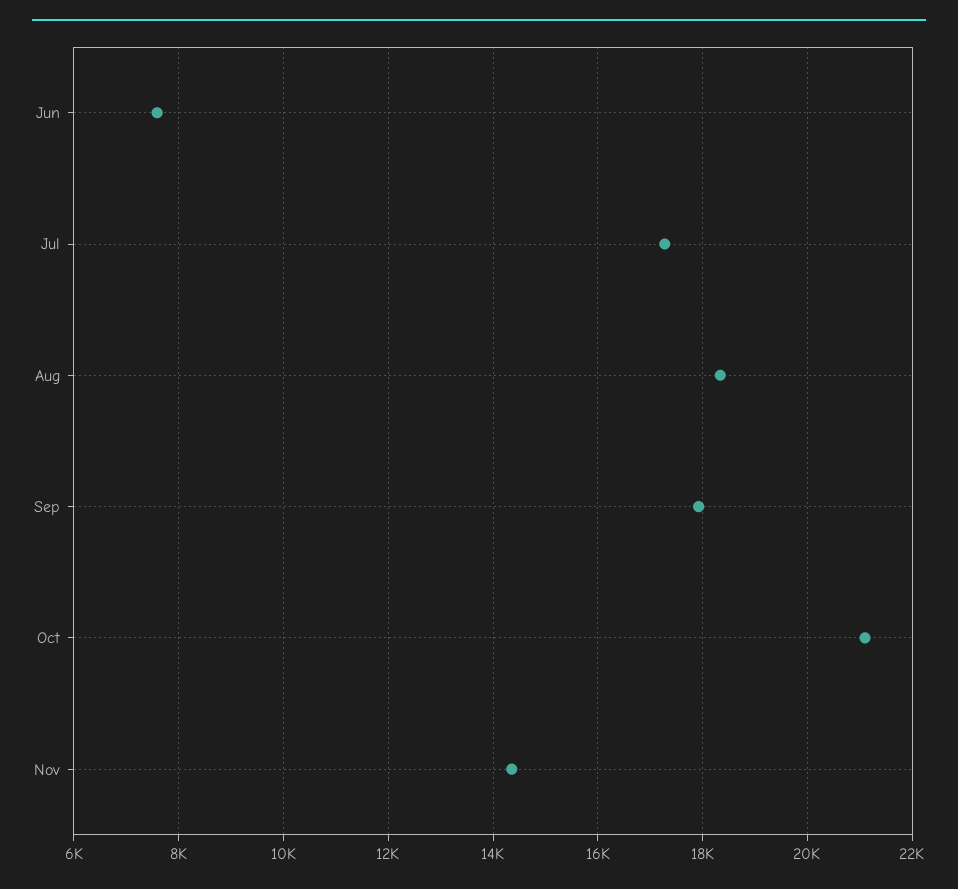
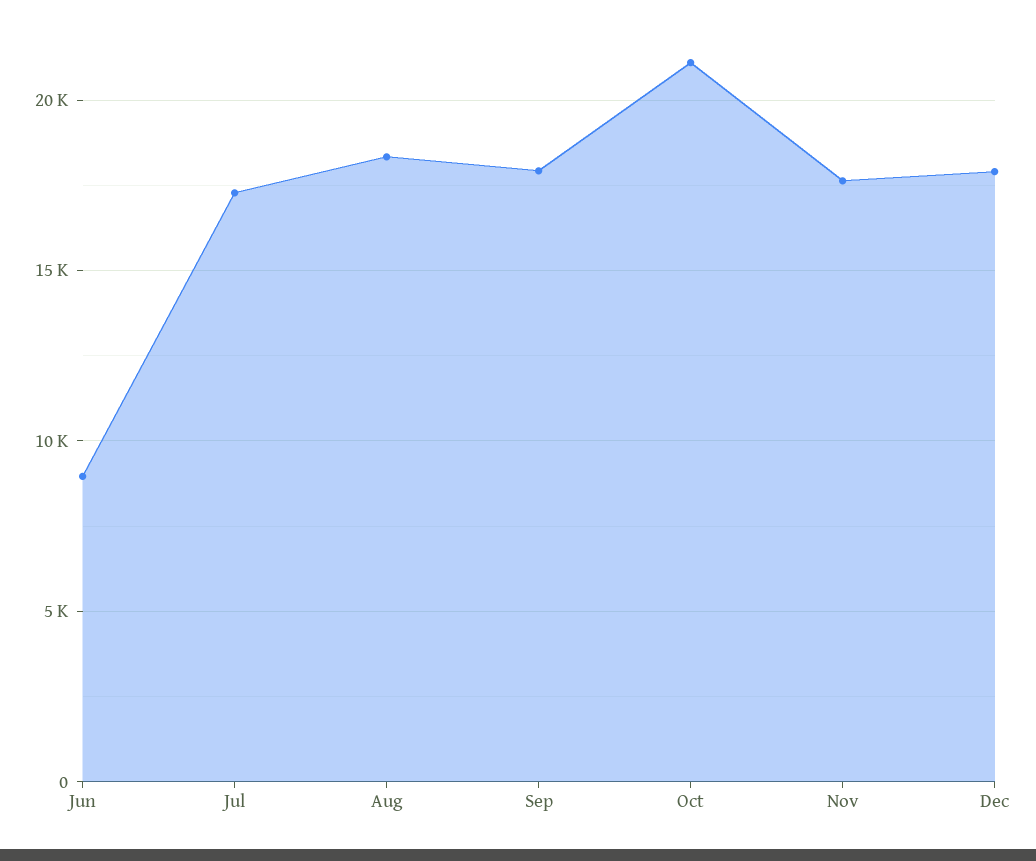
Jun: 7600 -> 9000
Nov: 14400 -> 17500
Dec: none -> 18000

